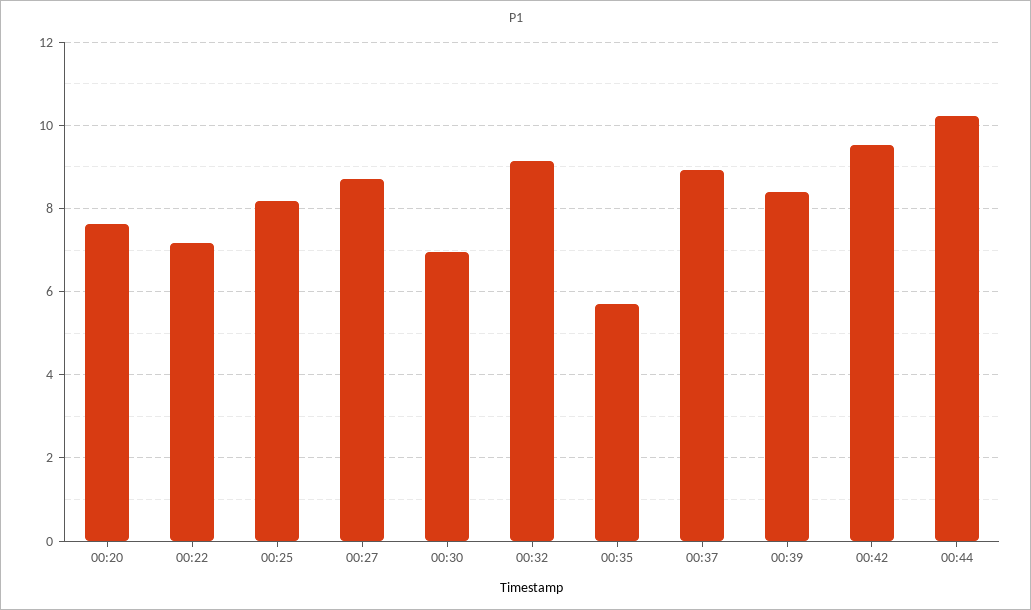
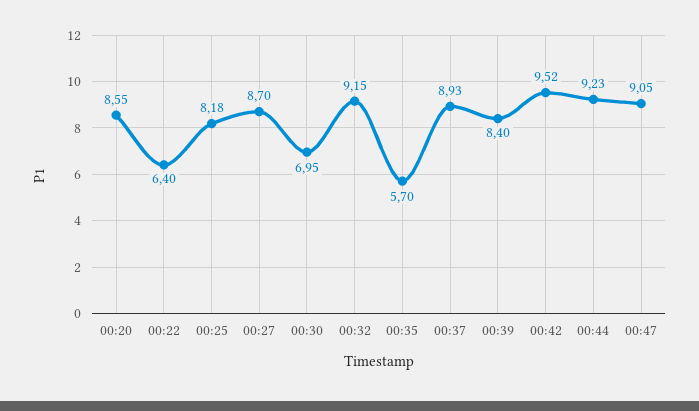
00:20: 7.6 -> 8.55
00:22: 7.2 -> 6.4
00:44: 10.2 -> 9.23
00:47: none -> 9.05

